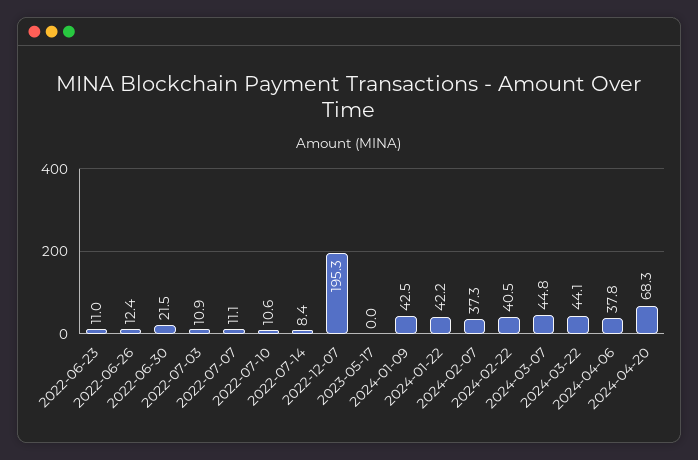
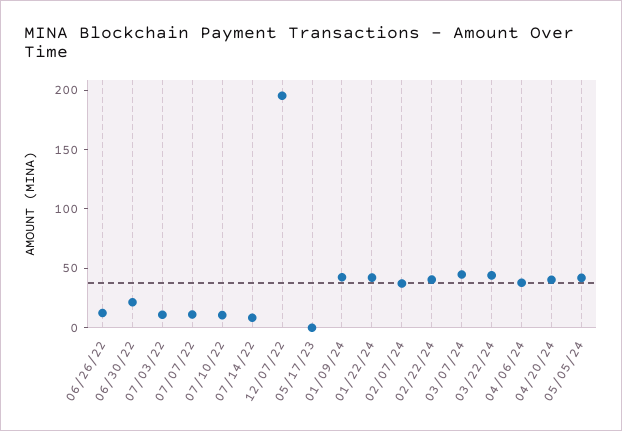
2022-06-23: 11 -> none
2024-04-20: 68.3 -> 40
05/05/24: none -> 40

